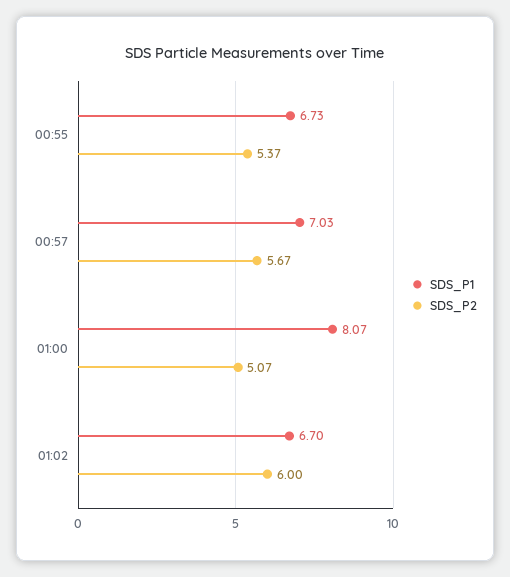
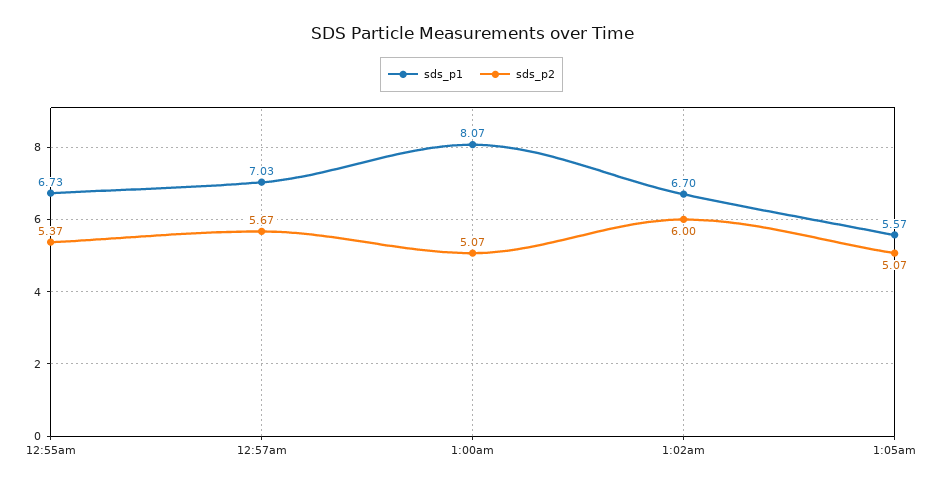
SDS_P1, 1:05am: none -> 5.57
SDS_P2, 1:05am: none -> 5.07

